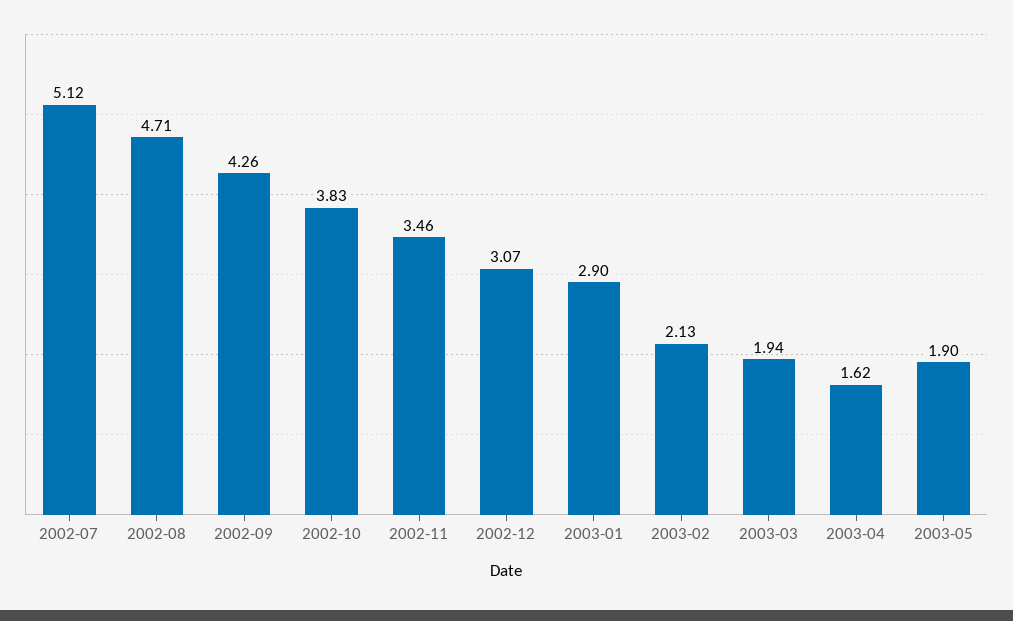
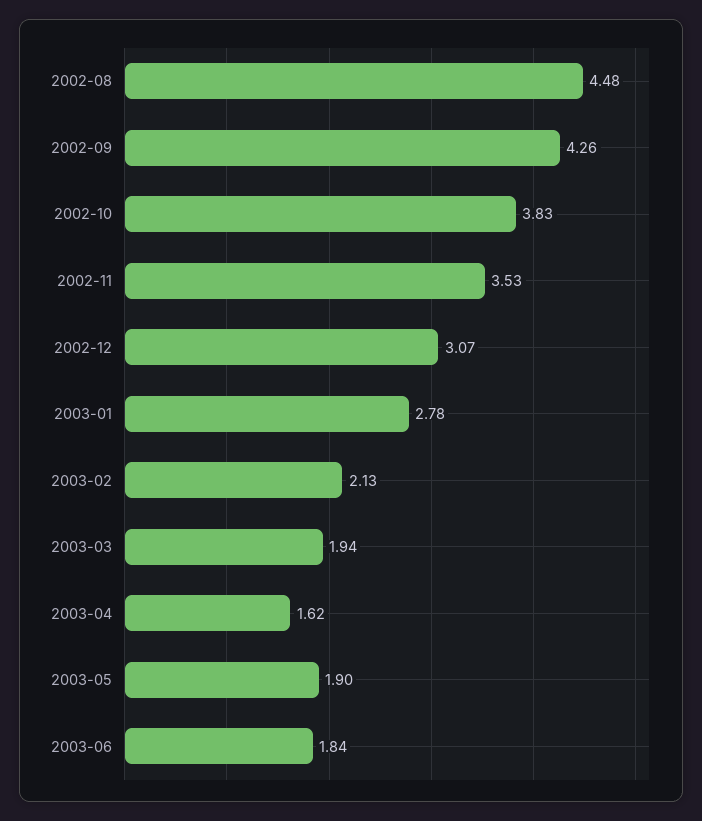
2002-07: 5.12 -> none
2002-08: 4.71 -> 4.48
2002-11: 3.46 -> 3.53
2003-01: 2.9 -> 2.78
2003-06: none -> 1.84

